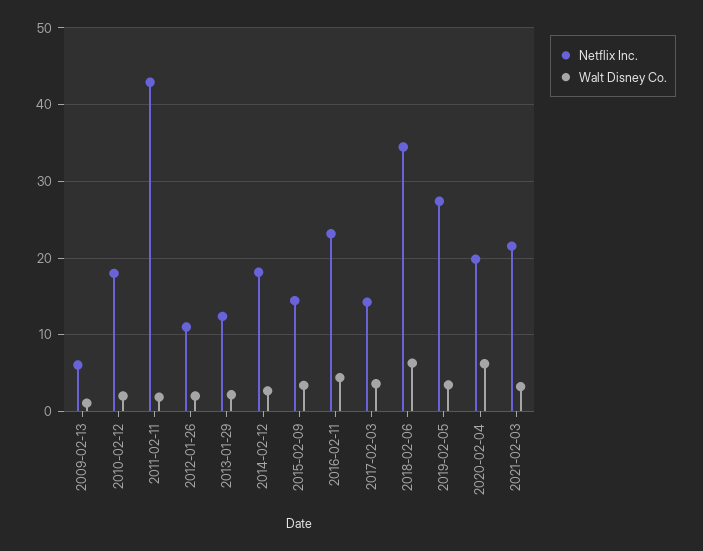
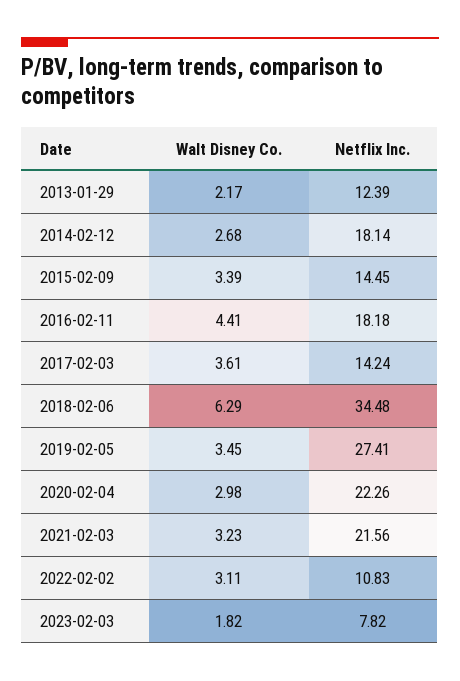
Netflix Inc., 2009-02-13: 6 -> none
Walt Disney Co., 2009-02-13: 1 -> none
Netflix Inc., 2010-02-12: 18 -> none
Walt Disney Co., 2010-02-12: 2 -> none
Netflix Inc., 2011-02-11: 43 -> none
Walt Disney Co., 2011-02-11: 2 -> none
Netflix Inc., 2012-01-26: 11 -> none
Walt Disney Co., 2012-01-26: 2 -> none
Netflix Inc., 2016-02-11: 23 -> 18.18
Netflix Inc., 2020-02-04: 20 -> 22.26
Walt Disney Co., 2020-02-04: 6 -> 2.98
Walt Disney Co., 2022-02-02: none -> 3.11
Netflix Inc., 2022-02-02: none -> 10.83
Walt Disney Co., 2023-02-03: none -> 1.82
Netflix Inc., 2023-02-03: none -> 7.82

